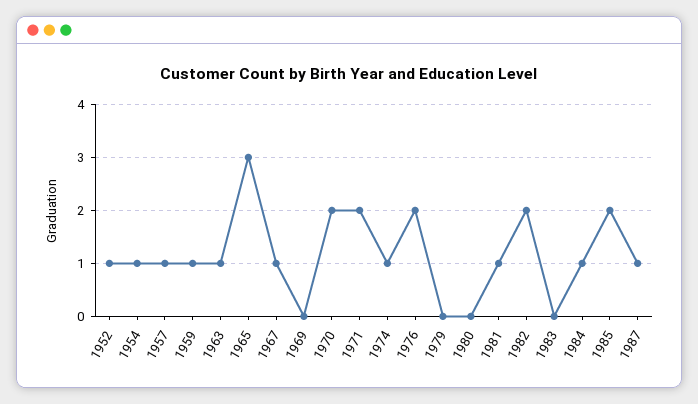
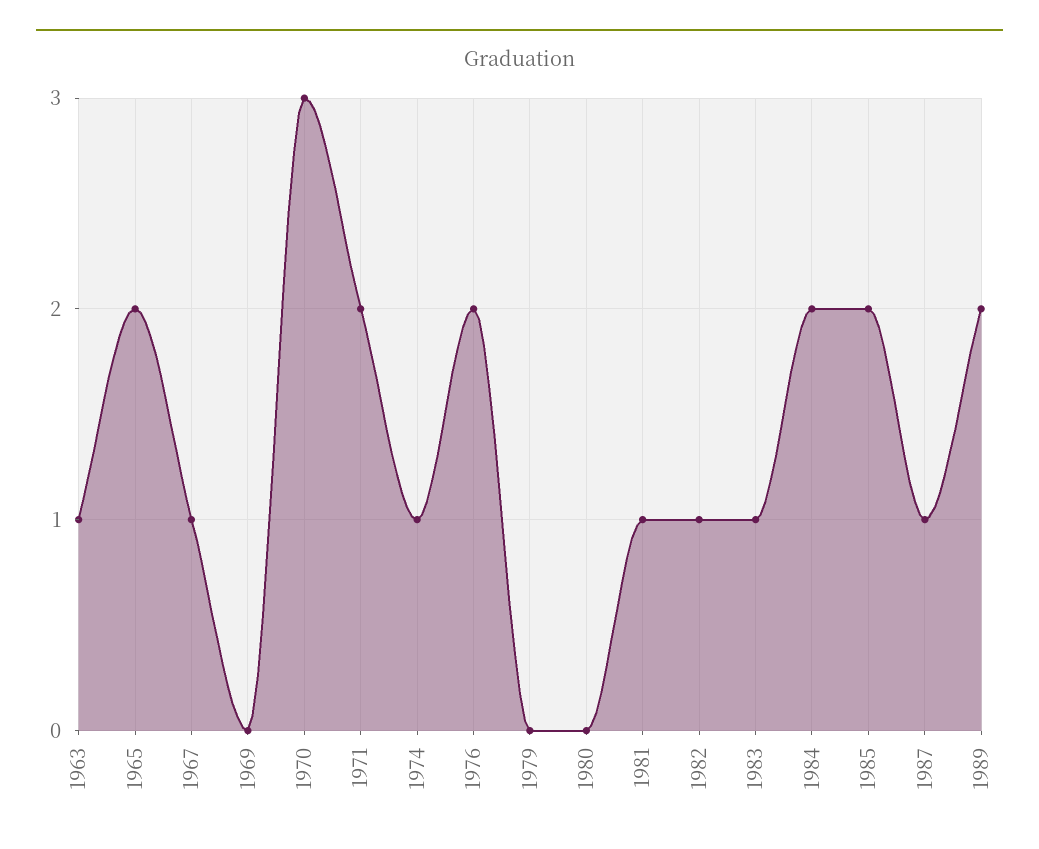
1952: 1 -> none
1954: 1 -> none
1957: 1 -> none
1959: 1 -> none
1965: 3 -> 2
1970: 2 -> 3
1982: 2 -> 1
1983: 0 -> 1
1984: 1 -> 2
1989: none -> 2

